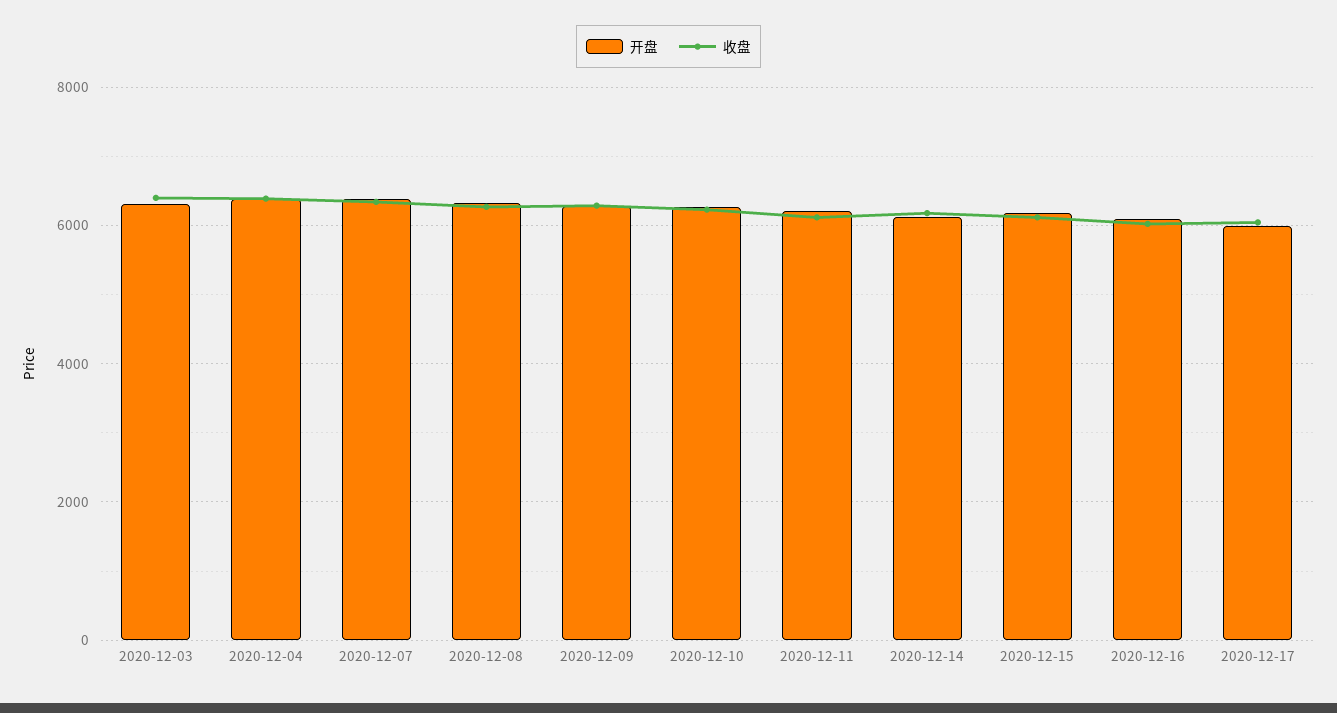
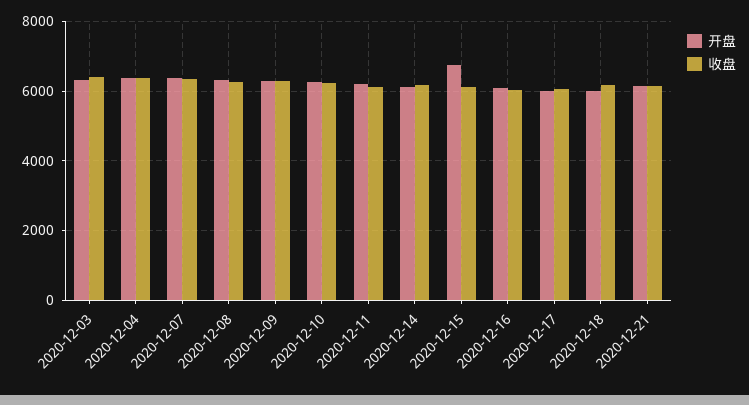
开盘, 2020-12-15: 6200 -> 6800
开盘, 2020-12-18: none -> 6000
收盘, 2020-12-18: none -> 6200
开盘, 2020-12-21: none -> 6200
收盘, 2020-12-21: none -> 6200

